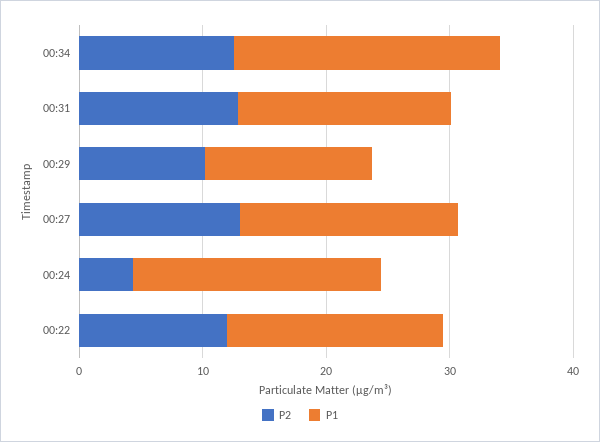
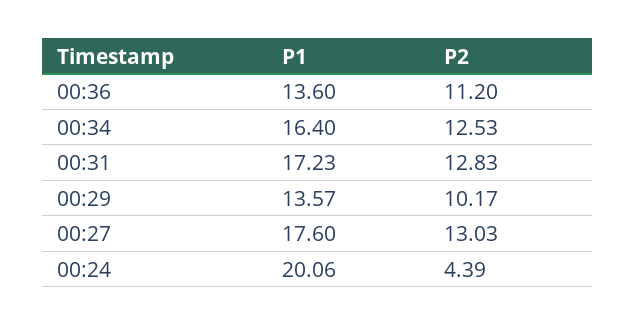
P1, 00:34: 22 -> 16.4
P2, 00:22: 12 -> none
P1, 00:22: 18 -> none
P1, 00:36: none -> 13.6
P2, 00:36: none -> 11.2

